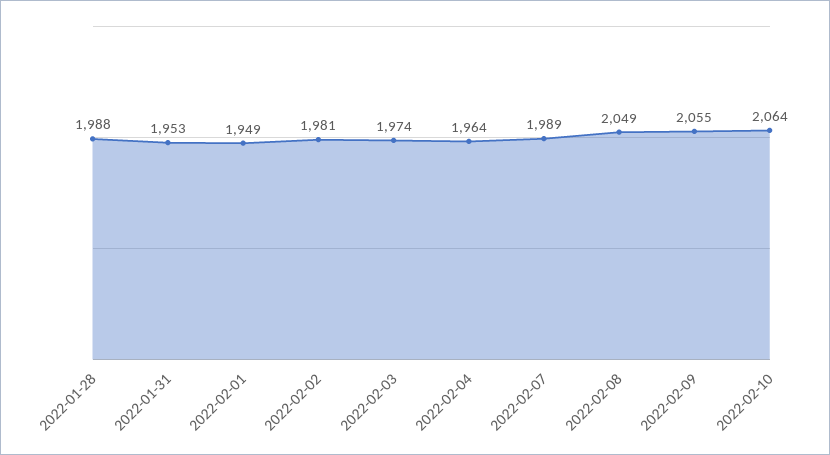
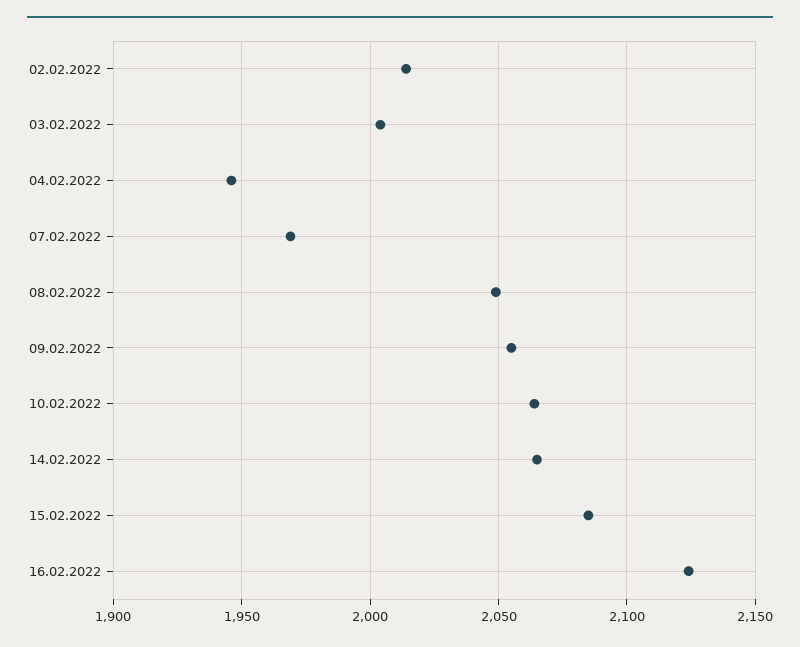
2022-01-28: 1988 -> none
2022-01-31: 1953 -> none
2022-02-01: 1949 -> none
2022-02-02: 1981 -> 2015
2022-02-03: 1974 -> 2005
2022-02-04: 1964 -> 1945
2022-02-07: 1989 -> 1970
14.02.2022: none -> 2065
15.02.2022: none -> 2085
16.02.2022: none -> 2125

